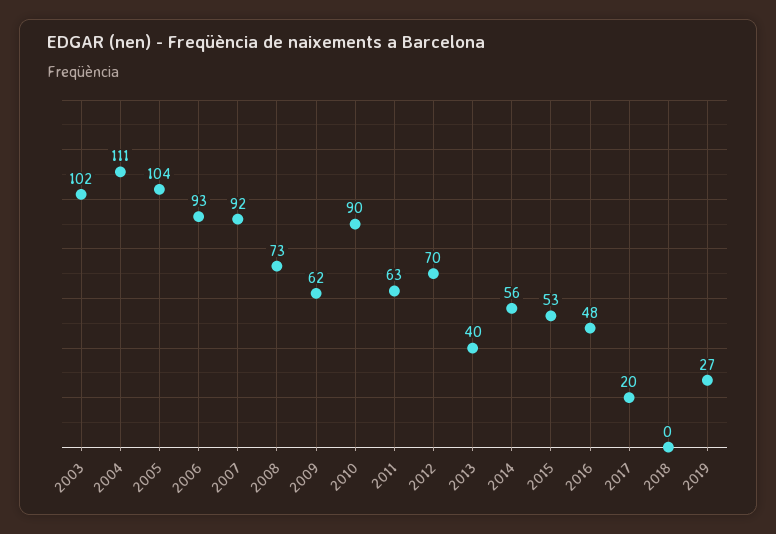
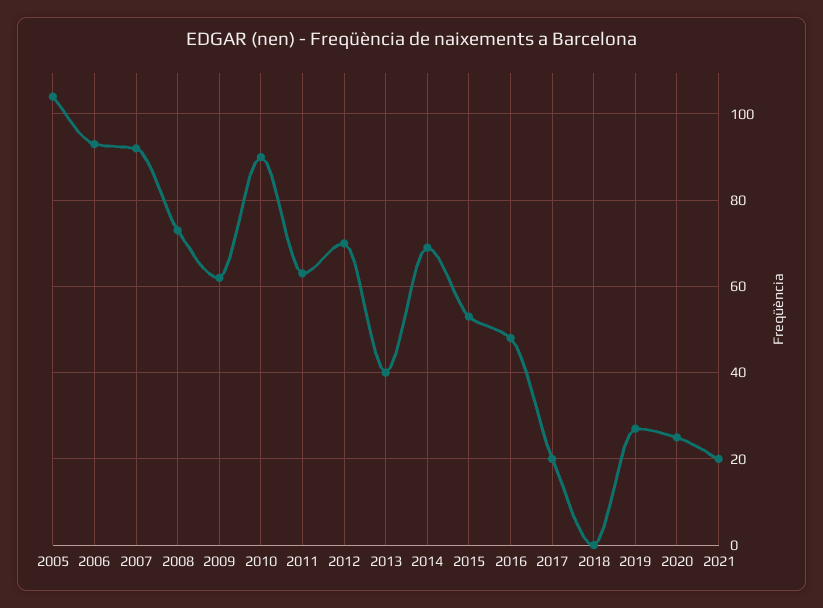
2003: 102 -> none
2004: 111 -> none
2014: 56 -> 70
2020: none -> 25
2021: none -> 20

